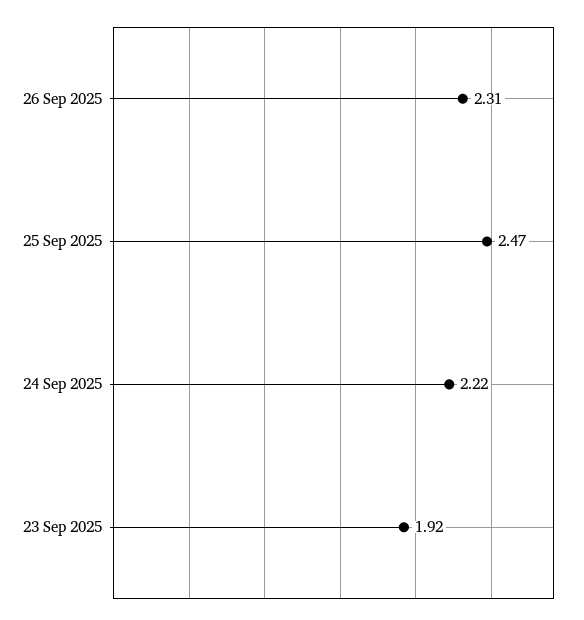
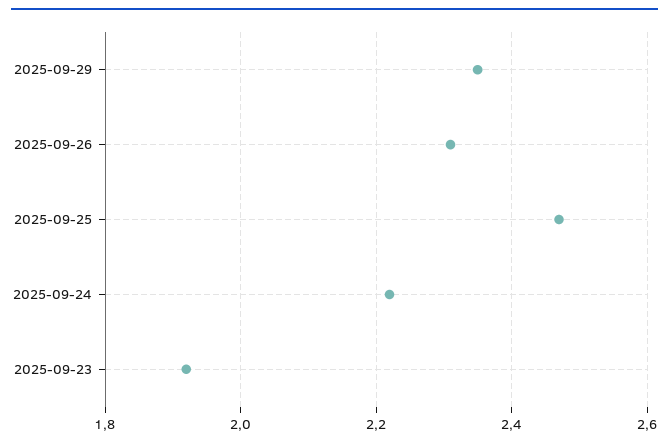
2025-09-29: none -> 2.35

